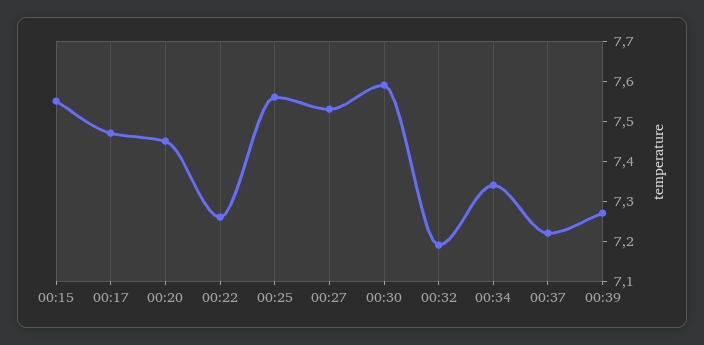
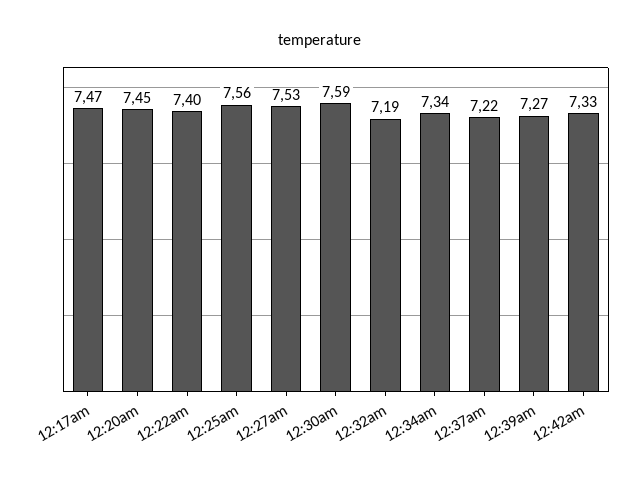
00:15: 7.55 -> none
00:22: 7.25 -> 7.4
12:42am: none -> 7.33

